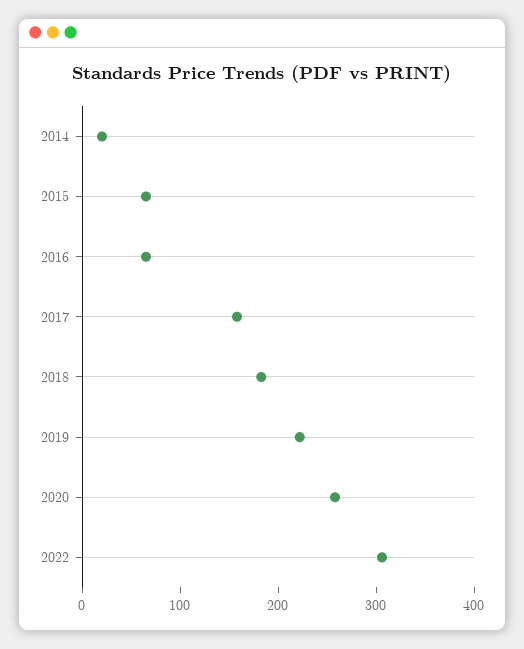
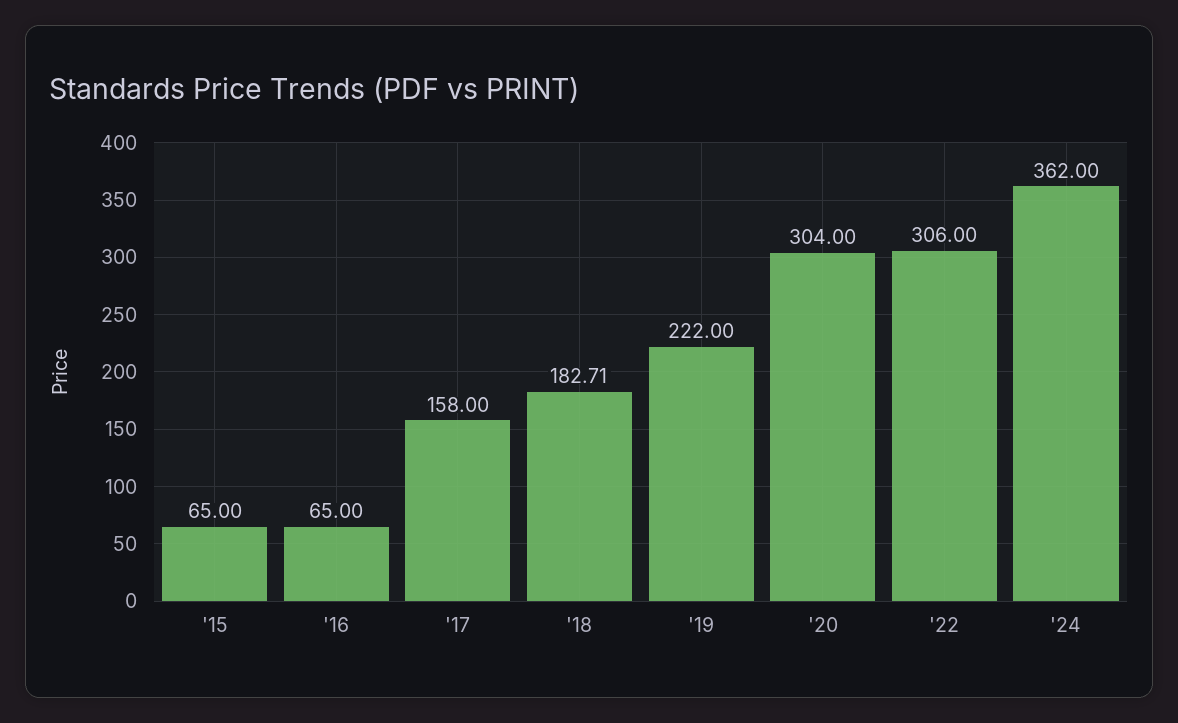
2014: 20 -> none
2020: 260 -> 304
'24: none -> 362

